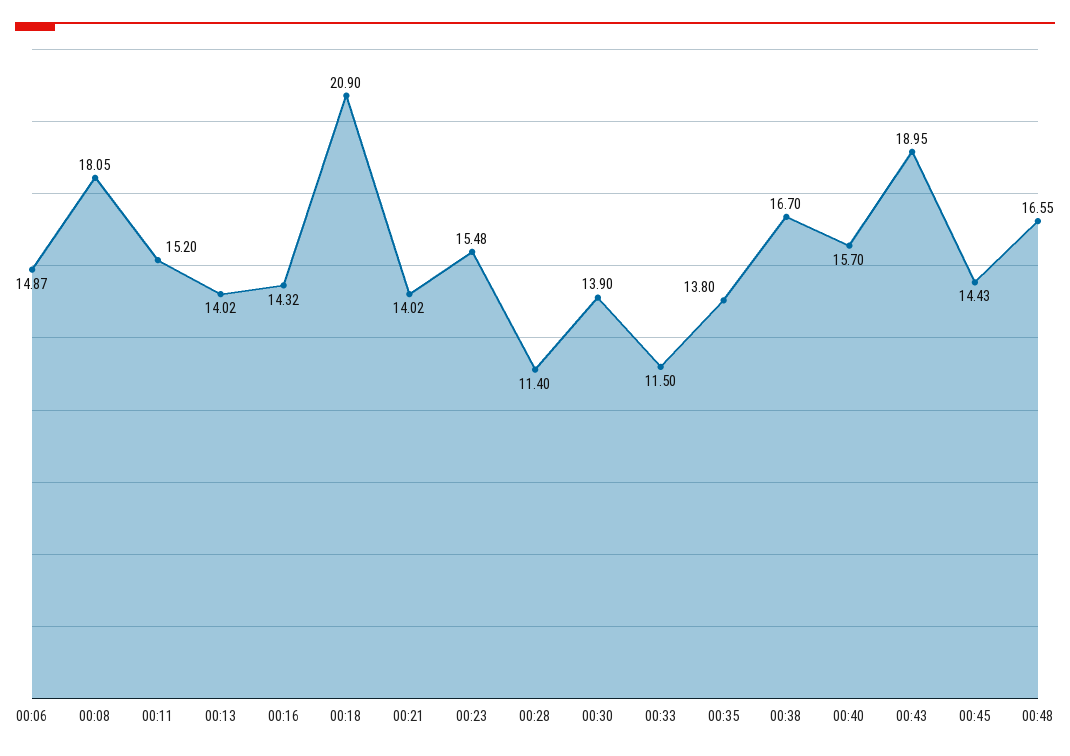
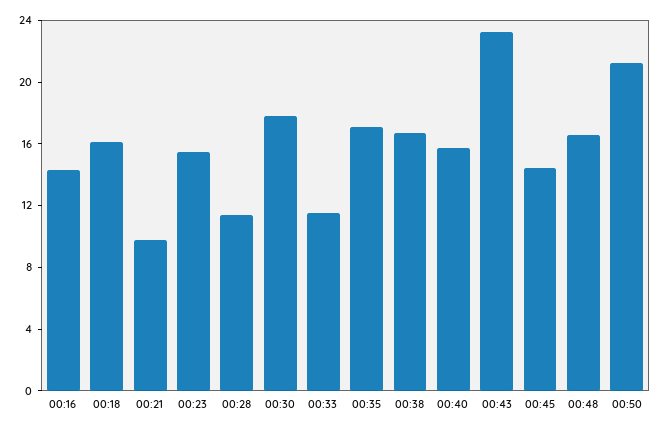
00:06: 14.87 -> none
00:08: 18.05 -> none
00:11: 15.2 -> none
00:13: 14.02 -> none
00:18: 20.9 -> 16
00:21: 14.02 -> 10
00:30: 13.9 -> 18
00:35: 13.8 -> 17
00:43: 18.95 -> 23
00:50: none -> 21

